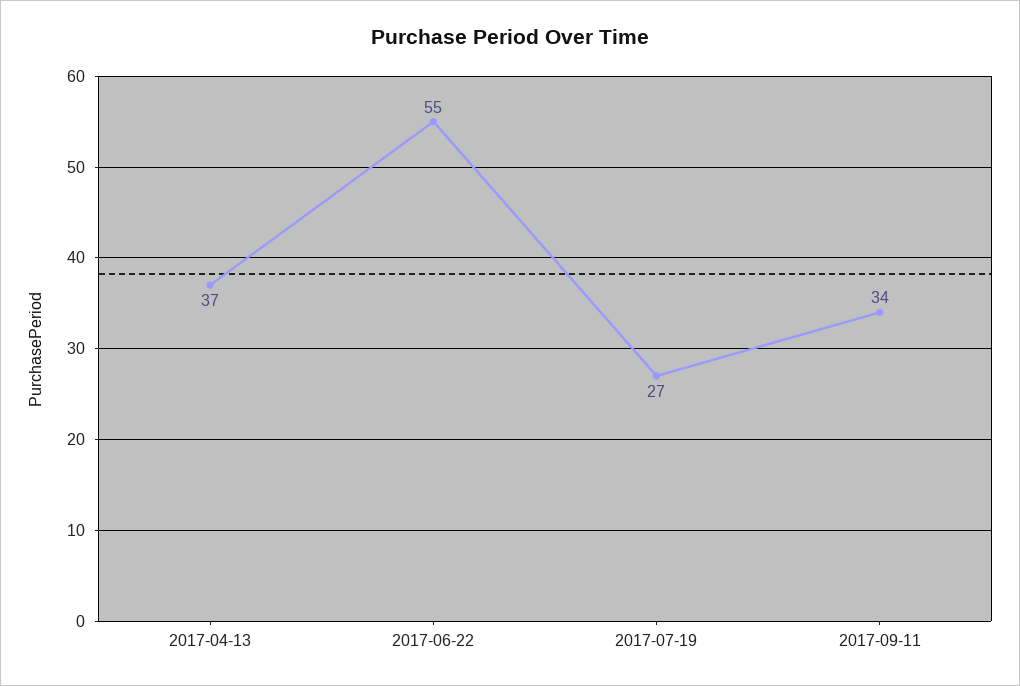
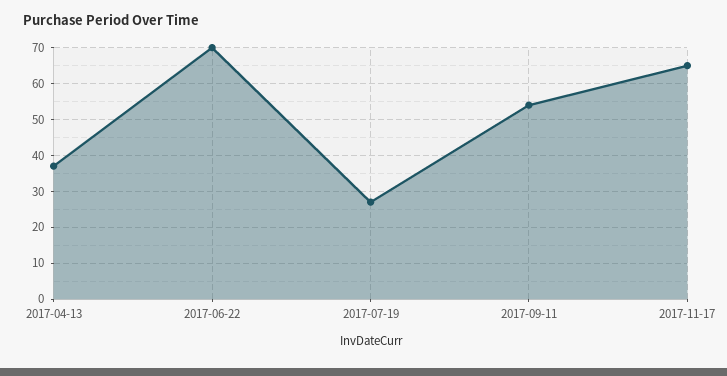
2017-06-22: 55 -> 70
2017-09-11: 34 -> 55
2017-11-17: none -> 65

